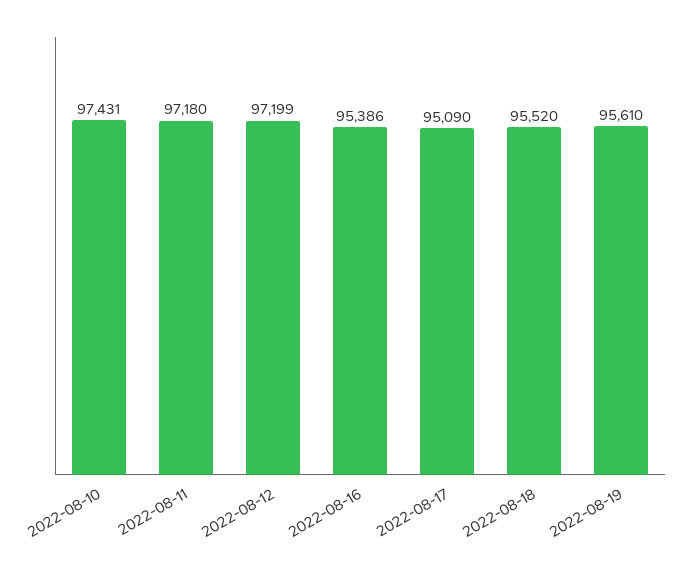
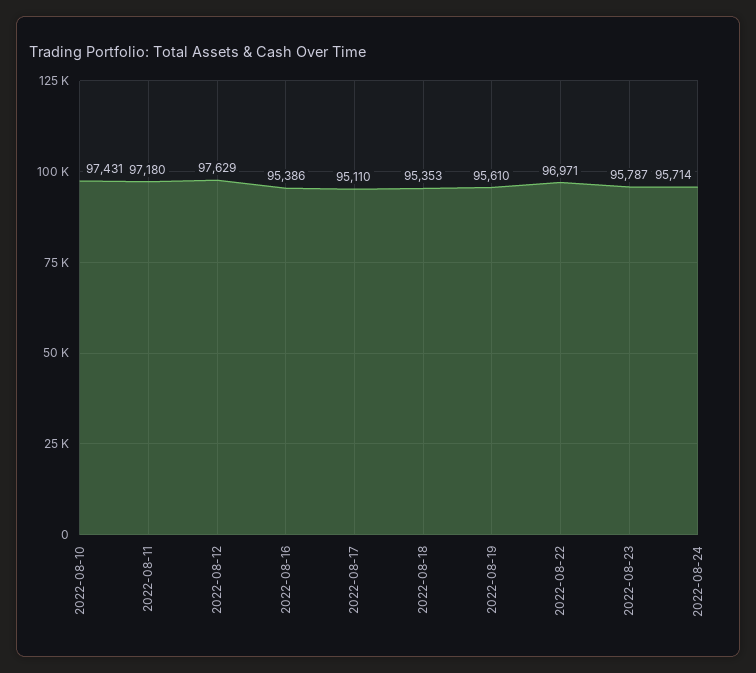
2022-08-12: 97199 -> 97629
2022-08-17: 95090 -> 95110
2022-08-18: 95520 -> 95353
2022-08-22: none -> 96971
2022-08-23: none -> 95787
2022-08-24: none -> 95714

